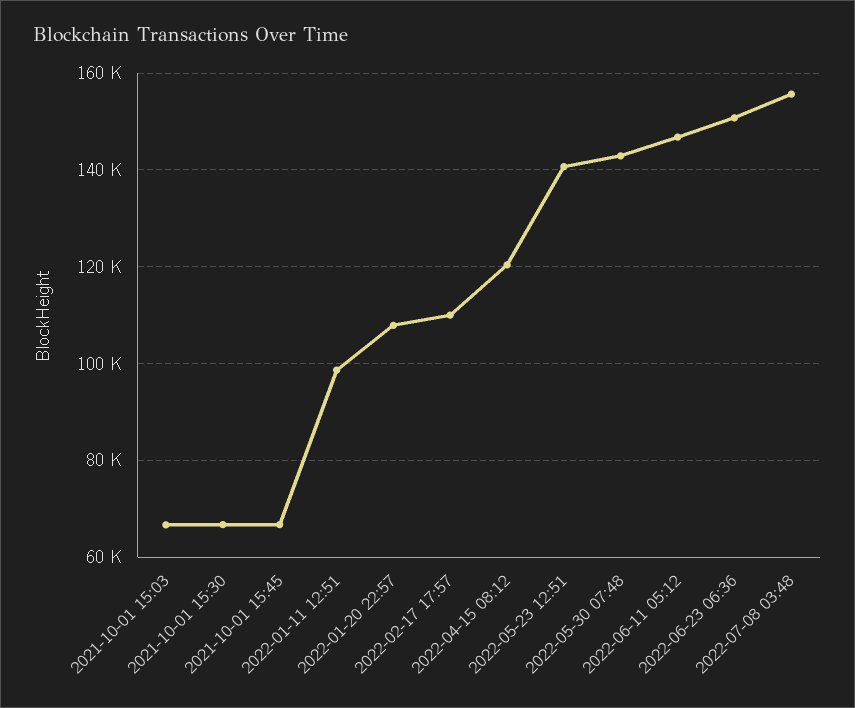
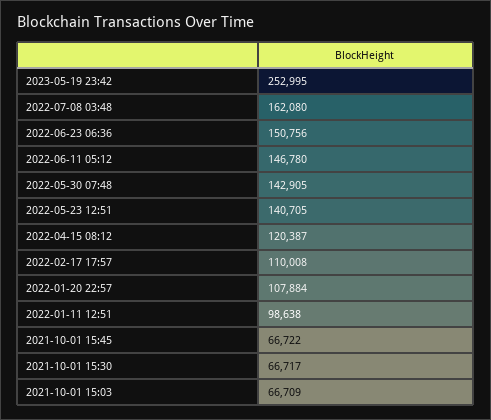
2022-07-08 03:48: 156000 -> 162080
2023-05-19 23:42: none -> 252995

